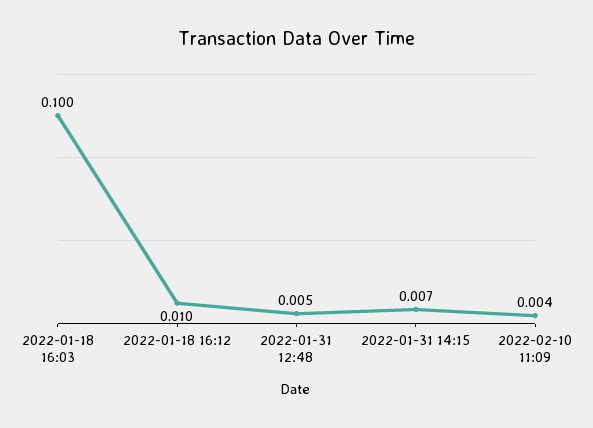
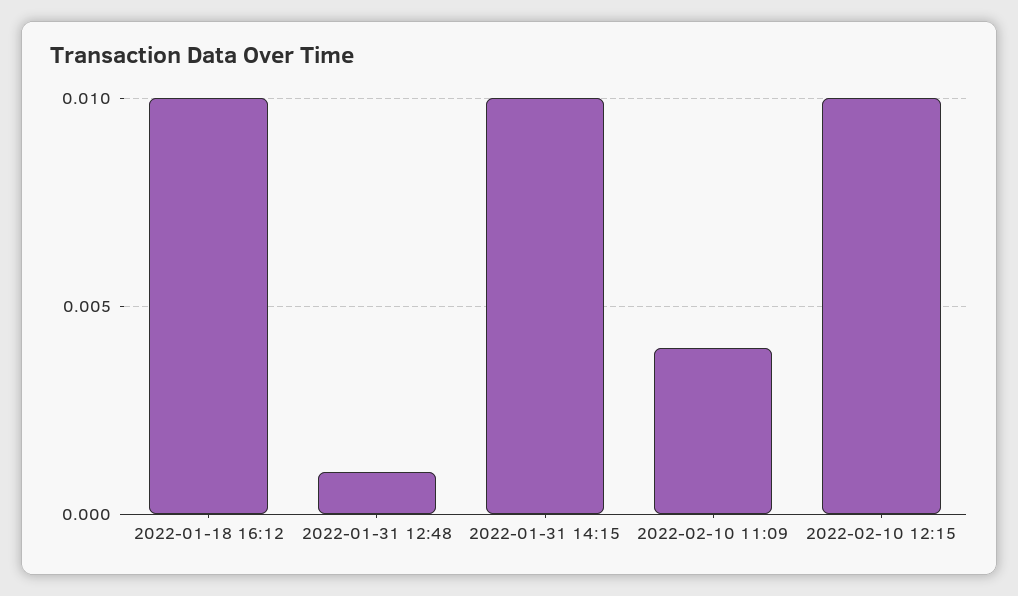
2022-01-18 16:03: 0.1 -> none
2022-01-31 12:48: 0.005 -> 0.001
2022-01-31 14:15: 0.007 -> 0.01
2022-02-10 12:15: none -> 0.01

